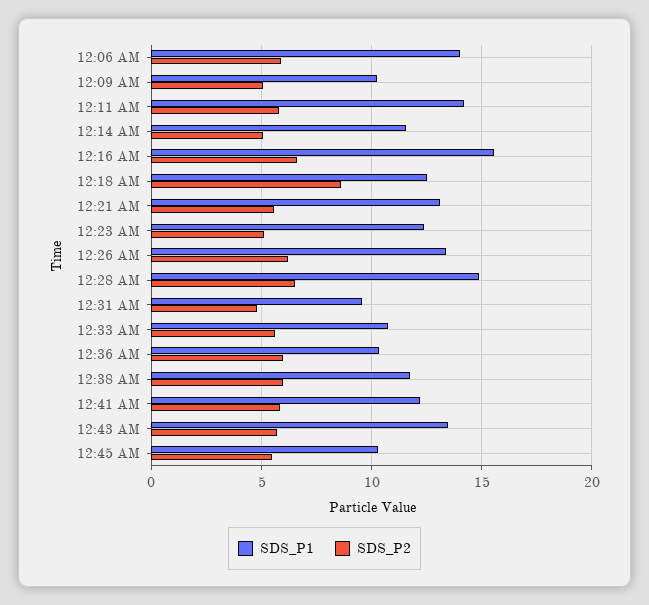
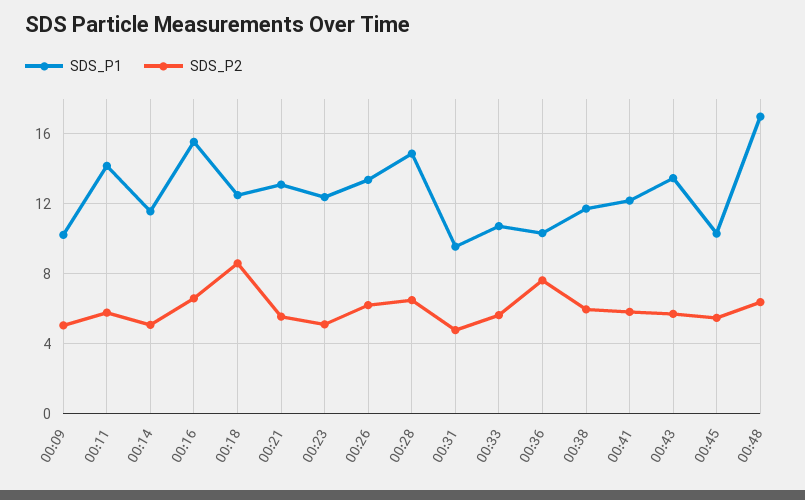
SDS_P1, 12:06 AM: 14 -> none
SDS_P2, 12:06 AM: 6 -> none
SDS_P2, 12:36 AM: 6 -> 7.5
SDS_P1, 00:48: none -> 17
SDS_P2, 00:48: none -> 6.5

